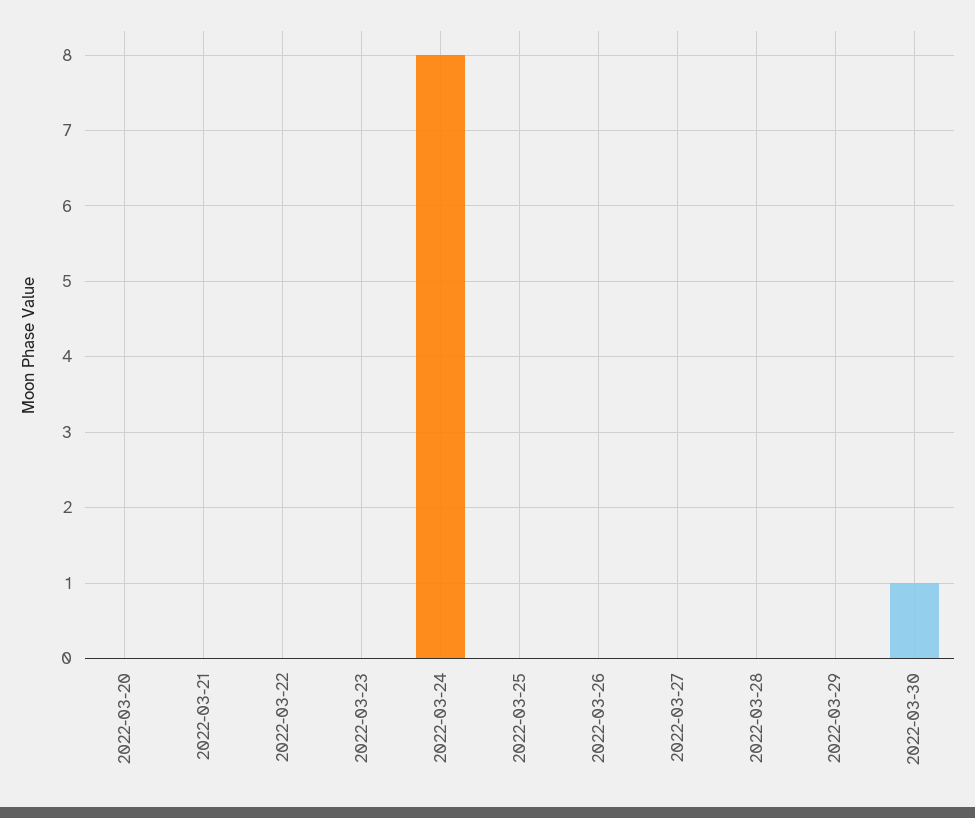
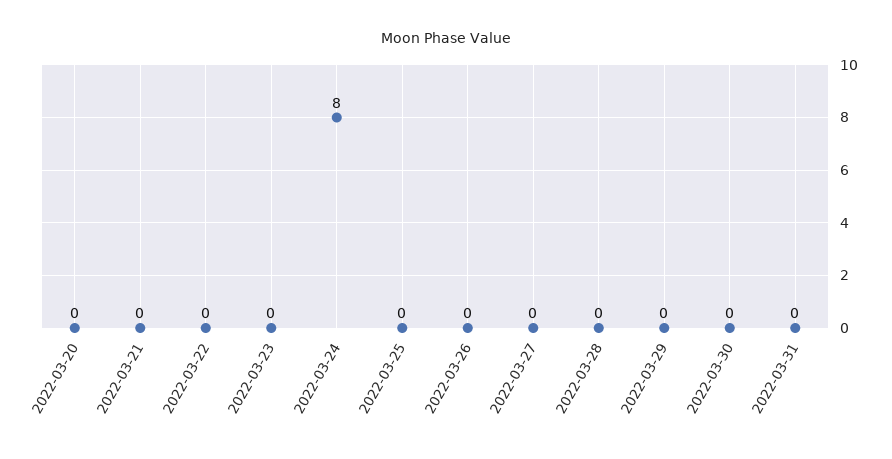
2022-03-30: 1 -> 0
2022-03-31: none -> 0

